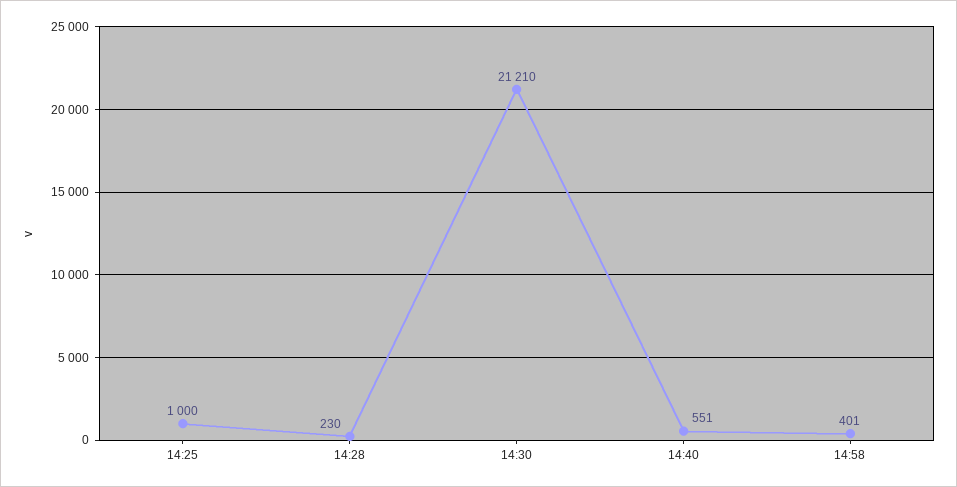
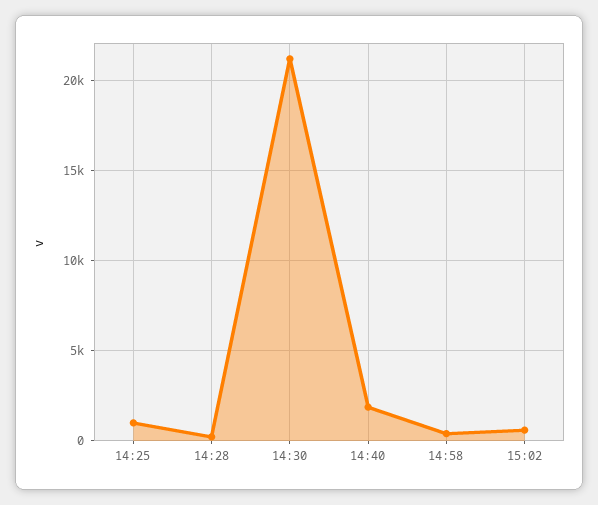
14:40: 551 -> 2000
15:02: none -> 500

